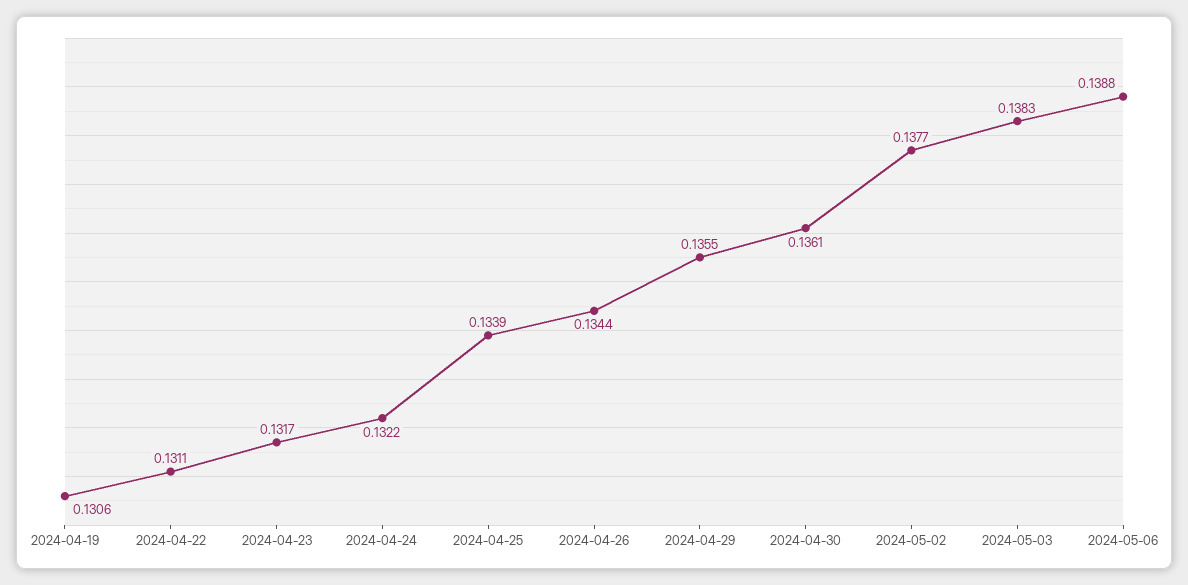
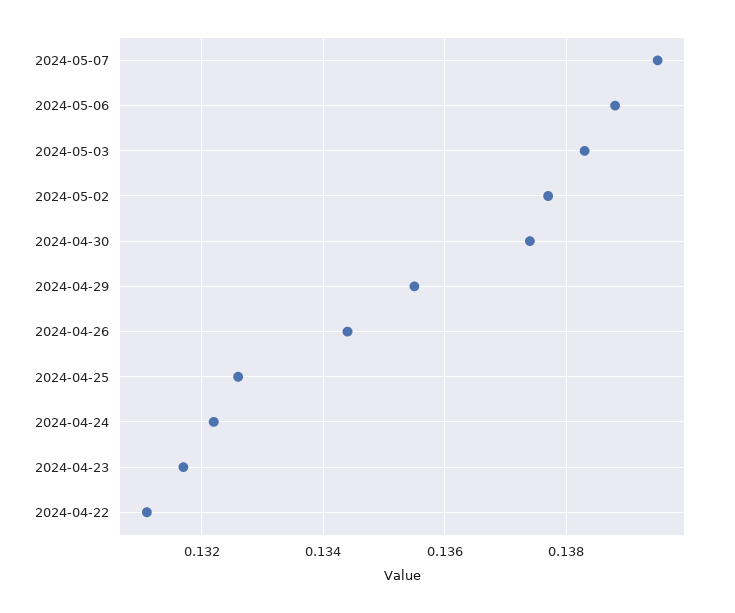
2024-04-19: 0.1306 -> none
2024-04-25: 0.1339 -> 0.1325
2024-04-30: 0.1361 -> 0.1375
2024-05-07: none -> 0.1395

